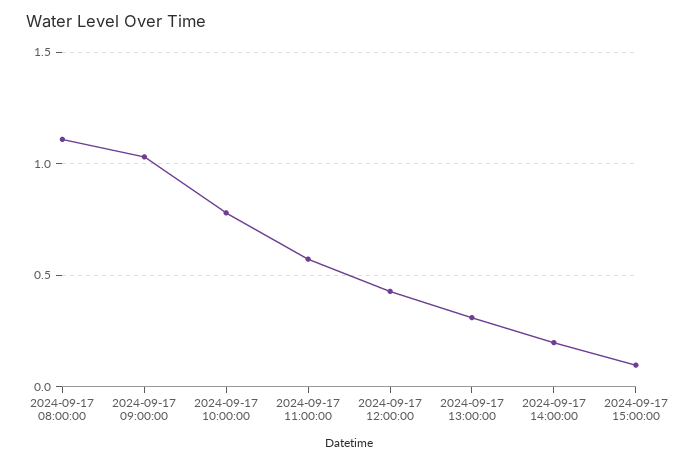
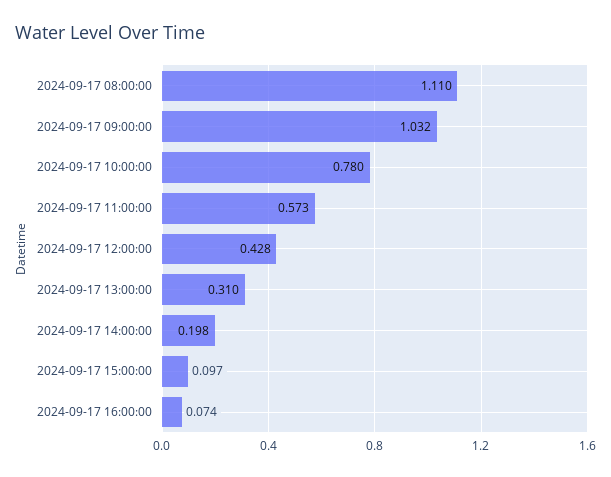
2024-09-17 16:00:00: none -> 0.074

